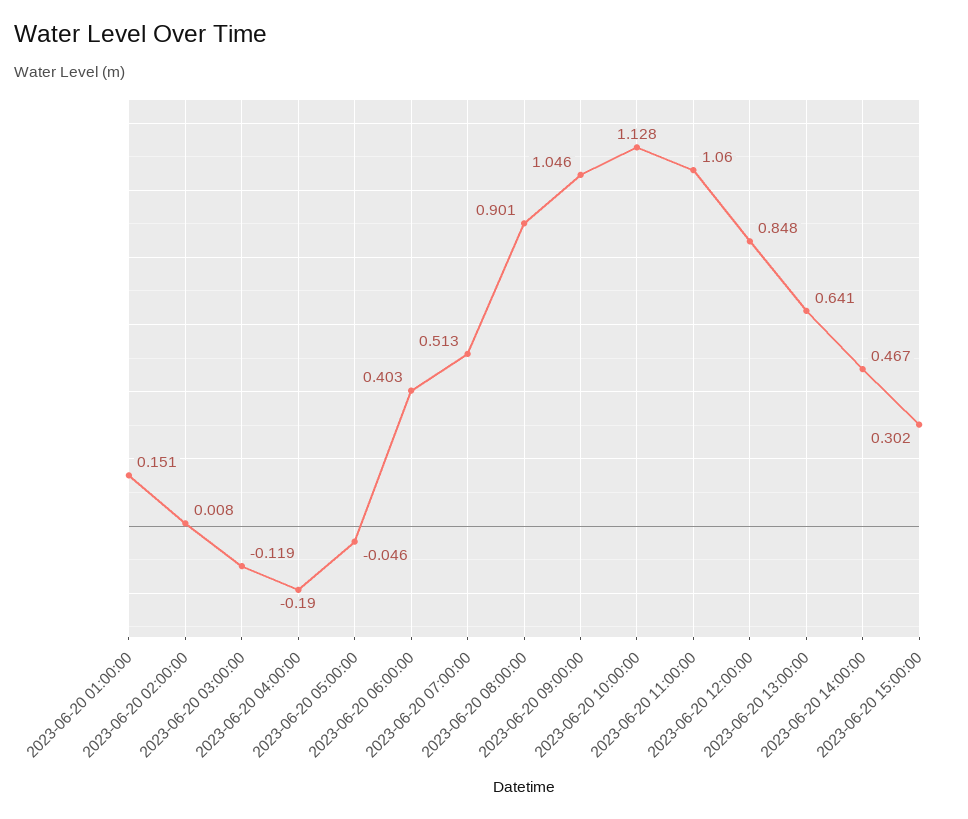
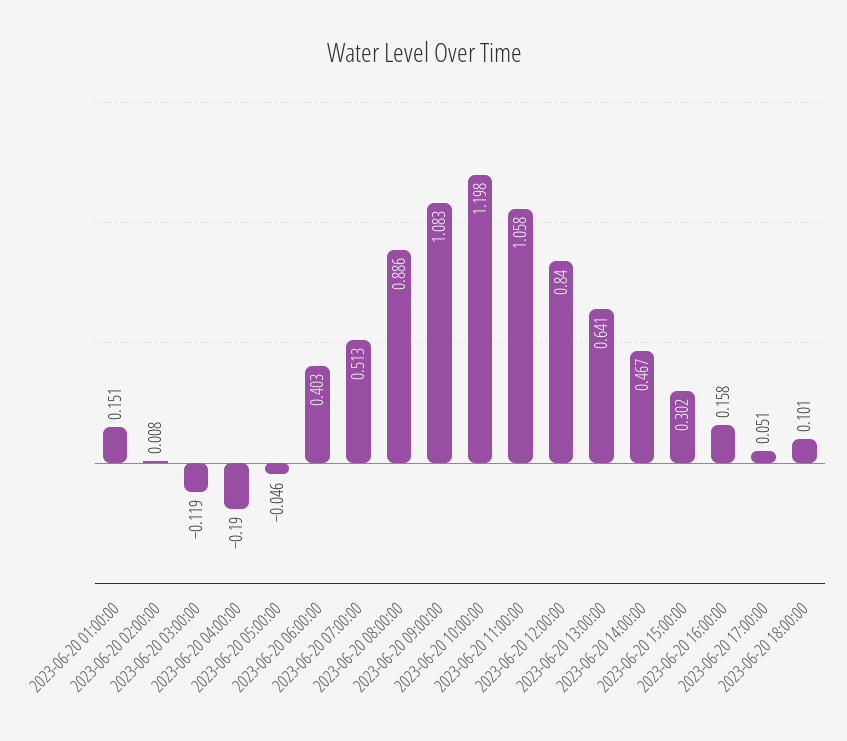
2023-06-20 08:00:00: 0.901 -> 0.886
2023-06-20 09:00:00: 1.046 -> 1.083
2023-06-20 10:00:00: 1.128 -> 1.198
2023-06-20 11:00:00: 1.06 -> 1.058
2023-06-20 12:00:00: 0.848 -> 0.84
2023-06-20 16:00:00: none -> 0.158
2023-06-20 17:00:00: none -> 0.051
2023-06-20 18:00:00: none -> 0.101

